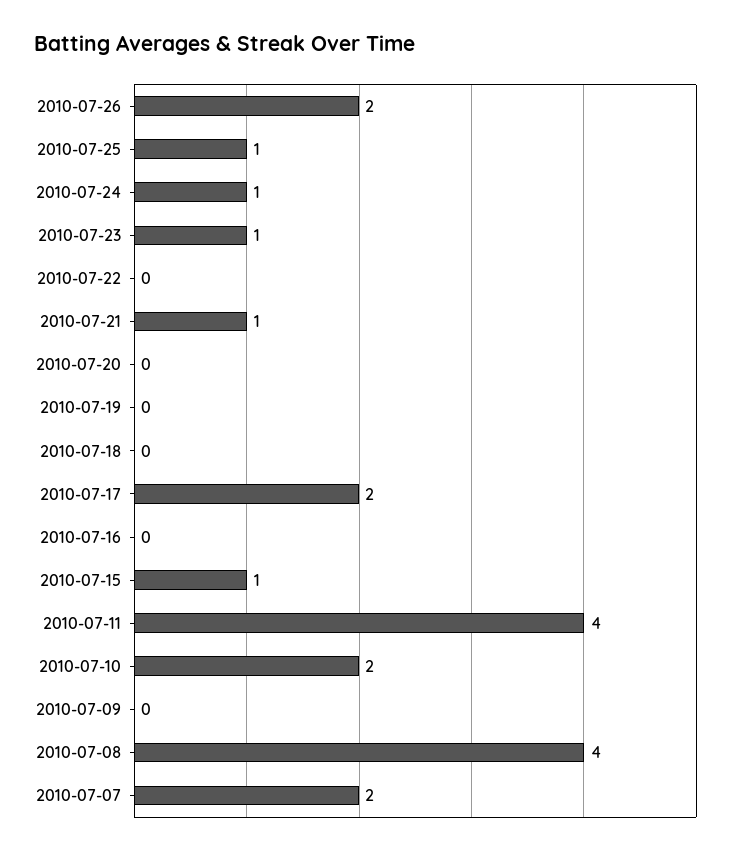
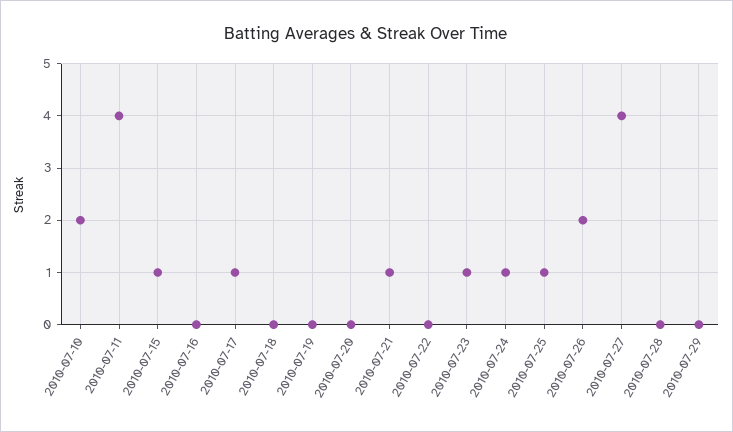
2010-07-17: 2 -> 1
2010-07-09: 0 -> none
2010-07-08: 4 -> none
2010-07-07: 2 -> none
2010-07-27: none -> 4
2010-07-28: none -> 0
2010-07-29: none -> 0

